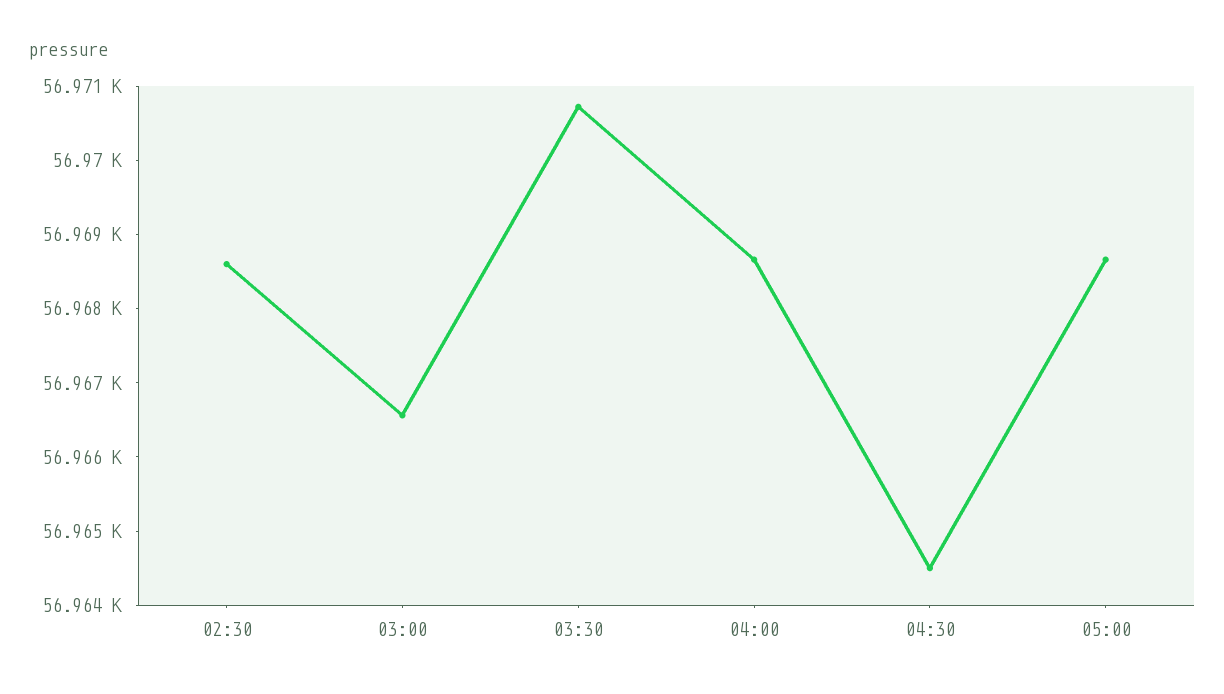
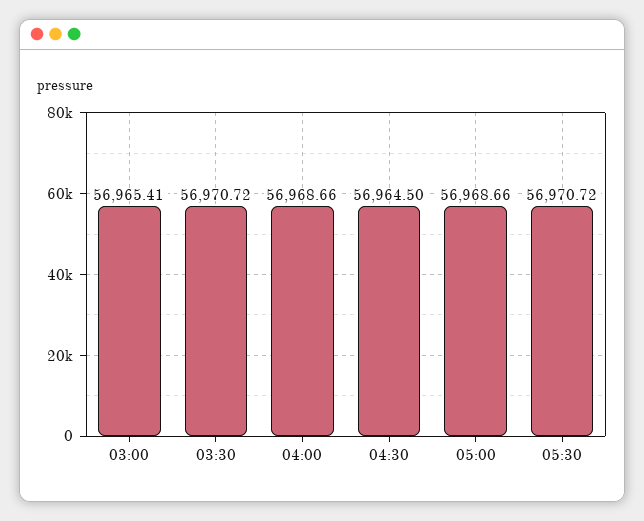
02:30: 56968.6 -> none
03:00: 56966.6 -> 56965.41
05:30: none -> 56970.72

